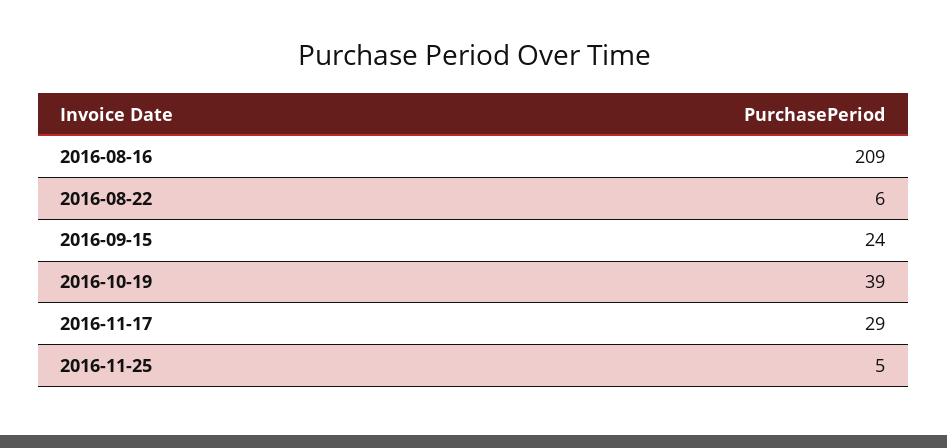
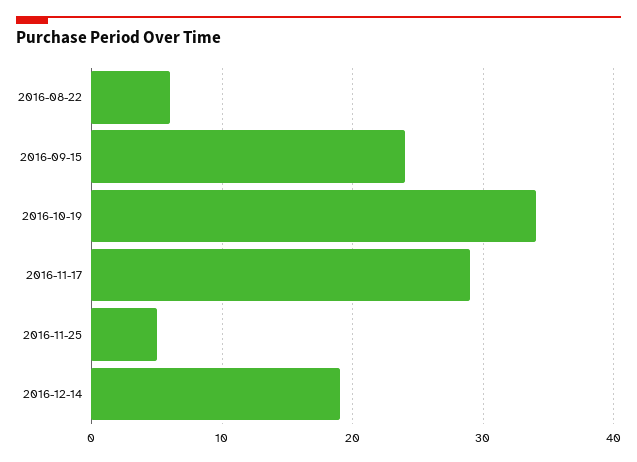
2016-08-16: 209 -> none
2016-10-19: 39 -> 34
2016-12-14: none -> 19

